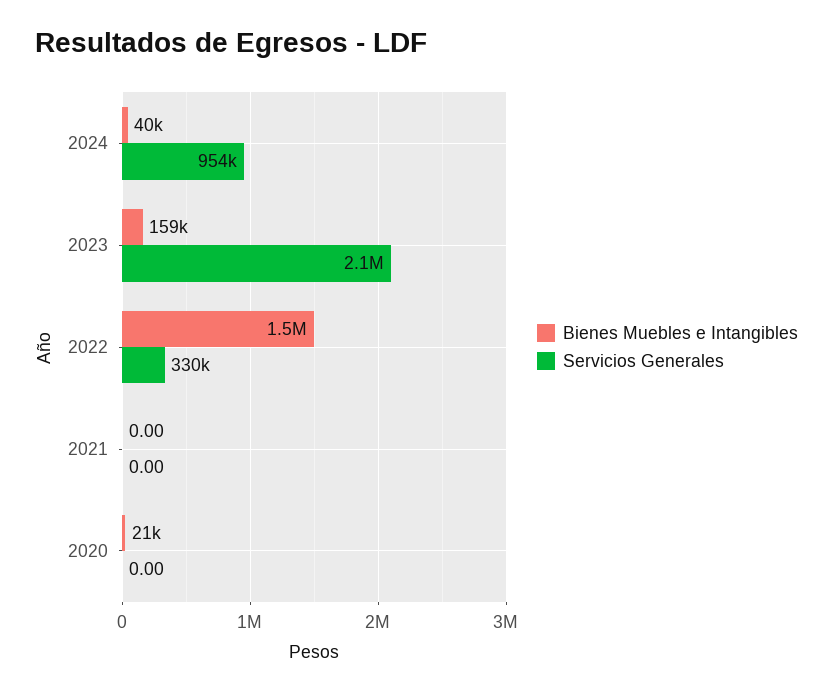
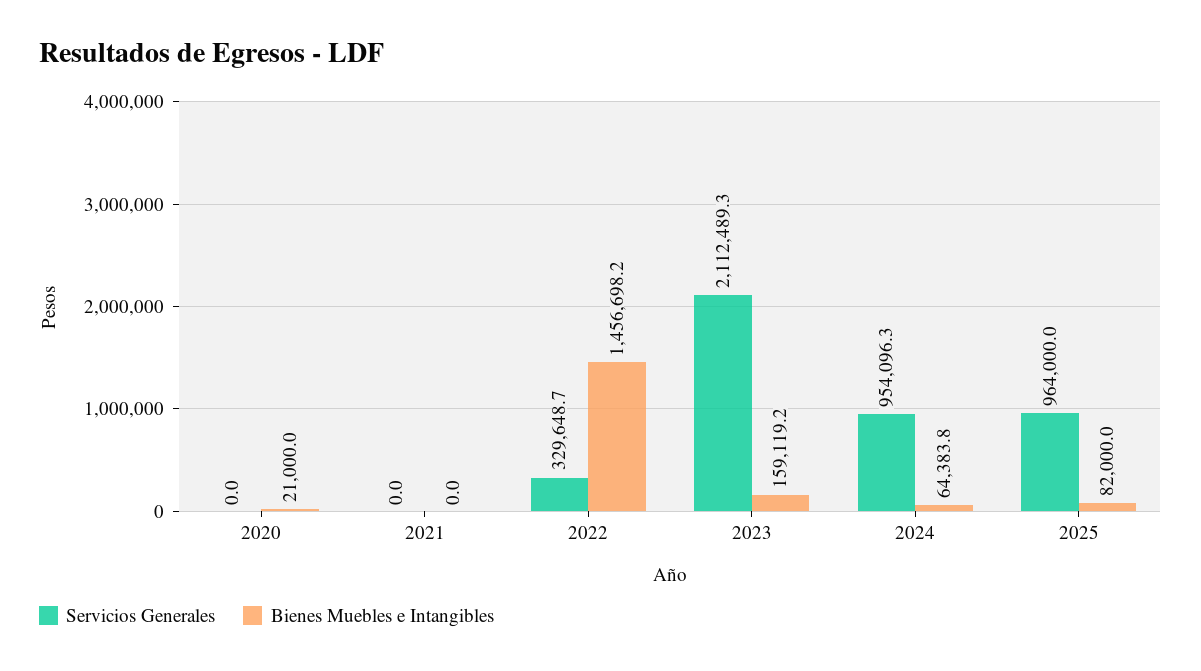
Bienes Muebles e Intangibles, 2024: 40000 -> 64383.8
Servicios Generales, 2025: none -> 964000
Bienes Muebles e Intangibles, 2025: none -> 82000

